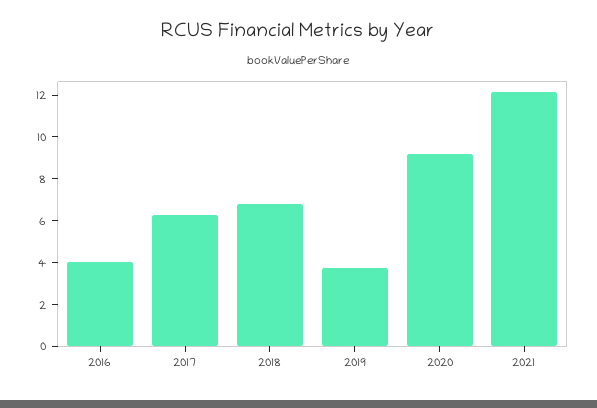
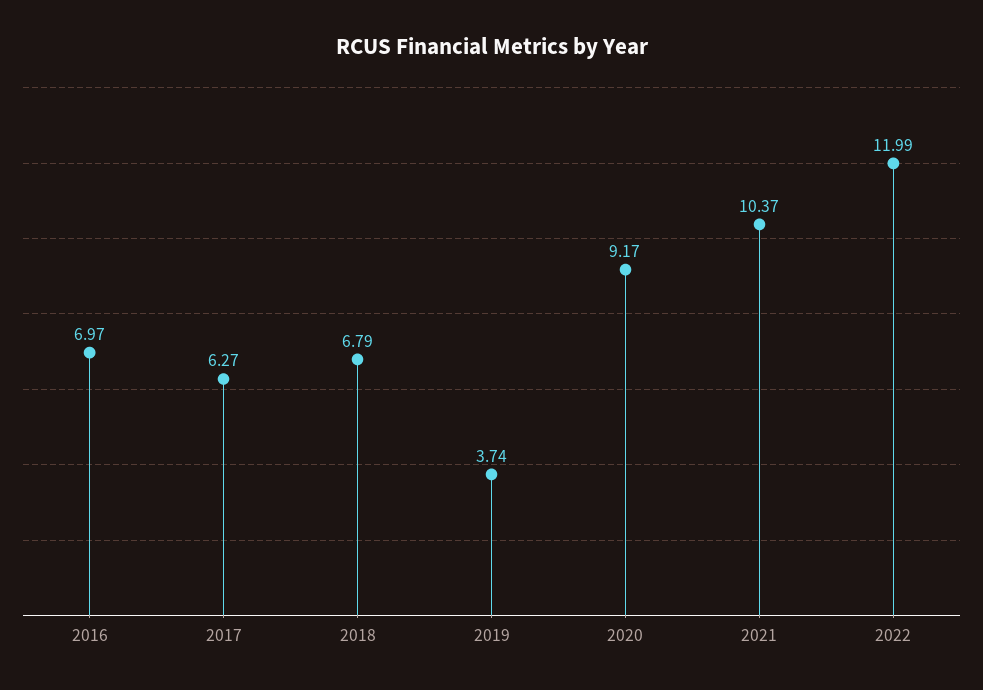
2016: 4 -> 6.97
2021: 12 -> 10.37
2022: none -> 11.99

